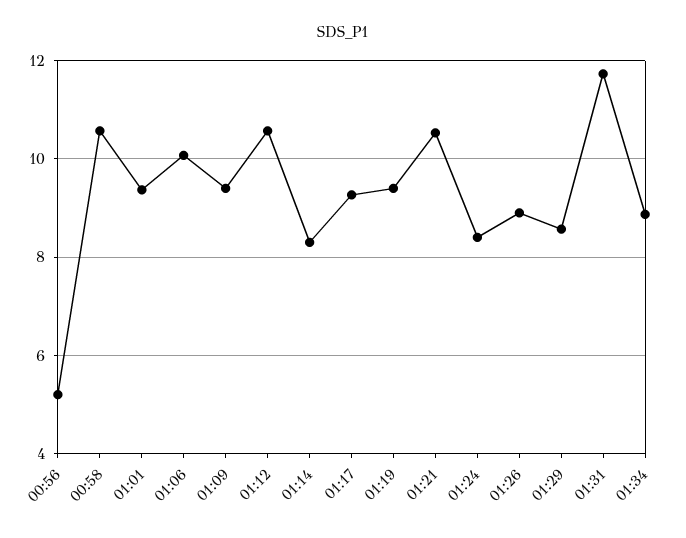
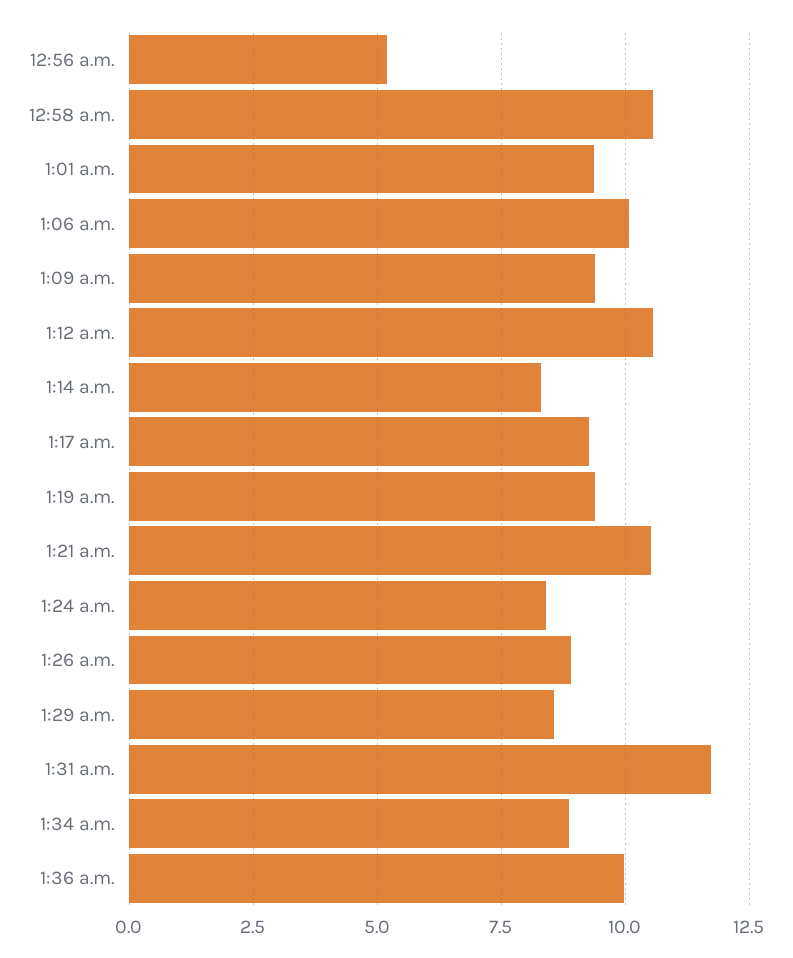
1:36 a.m.: none -> 10

